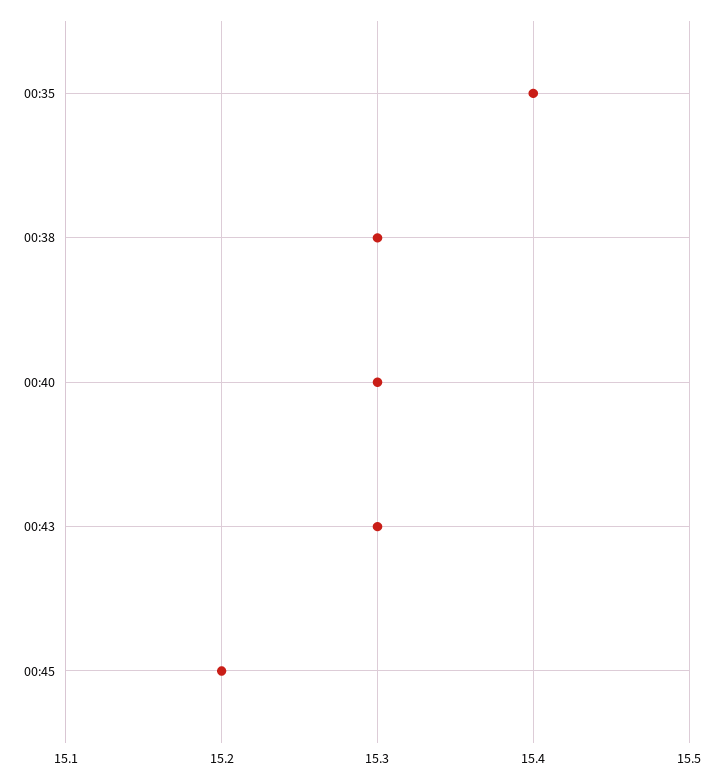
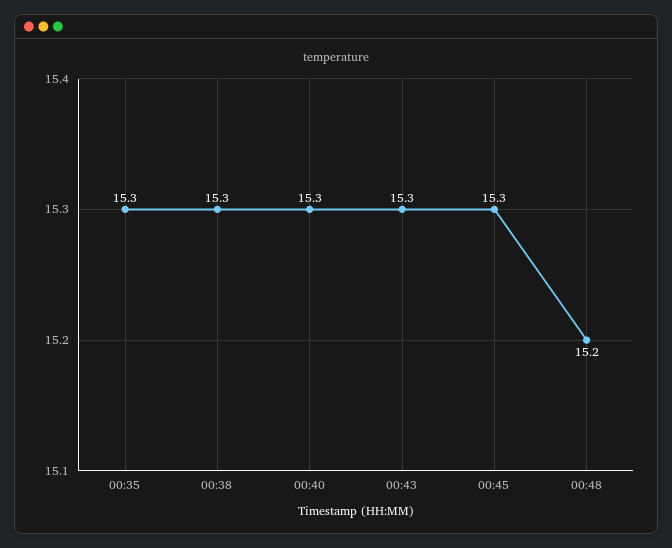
00:35: 15.4 -> 15.3
00:45: 15.2 -> 15.3
00:48: none -> 15.2

